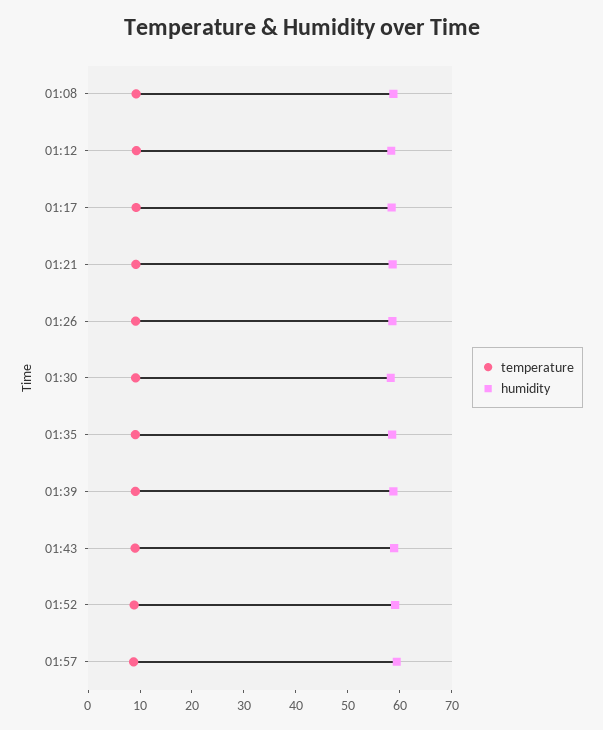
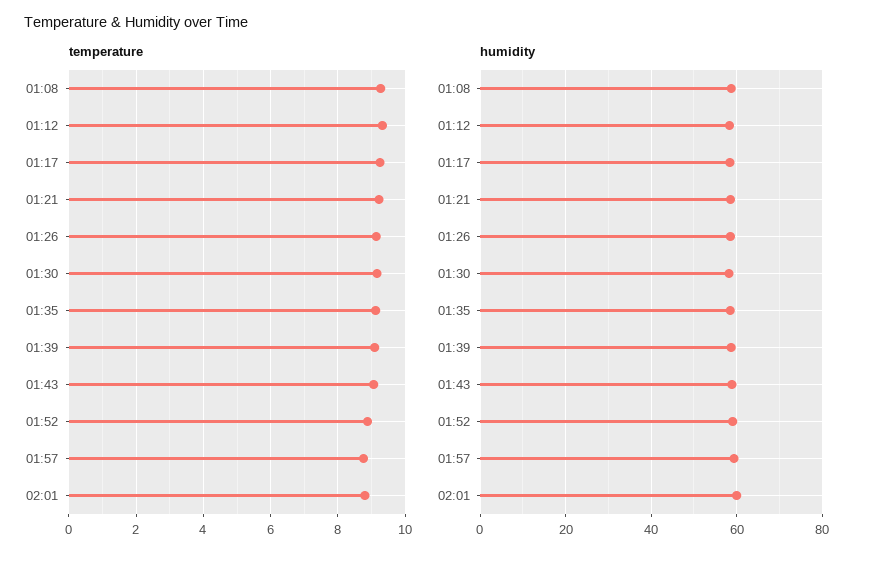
temperature, 02:01: none -> 8.8
humidity, 02:01: none -> 60

